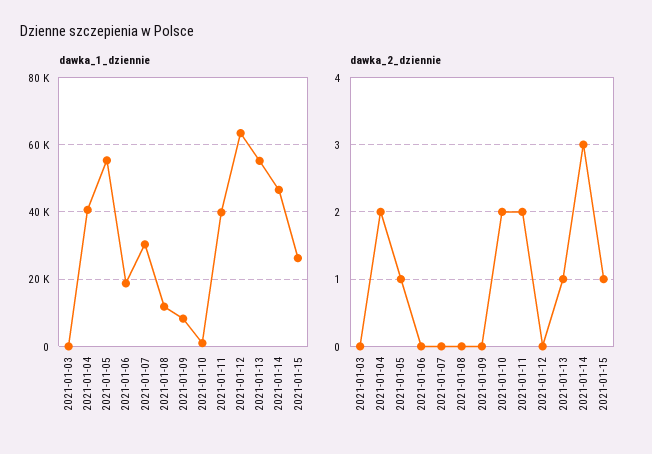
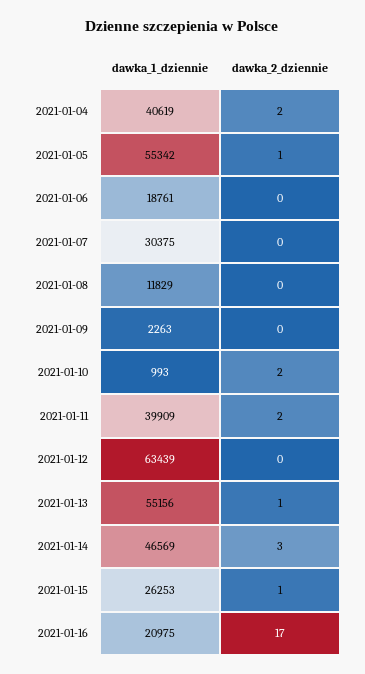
dawka_1_dziennie, 2021-01-03: 0 -> none
dawka_1_dziennie, 2021-01-09: 8000 -> 2263
dawka_2_dziennie, 2021-01-03: 0 -> none
dawka_1_dziennie, 2021-01-16: none -> 20975
dawka_2_dziennie, 2021-01-16: none -> 17

